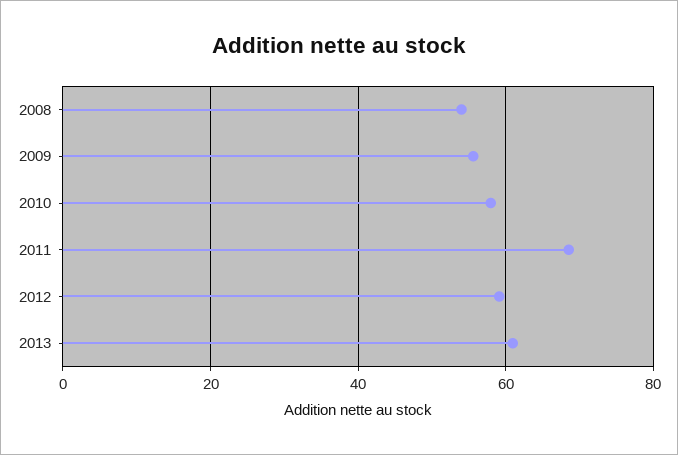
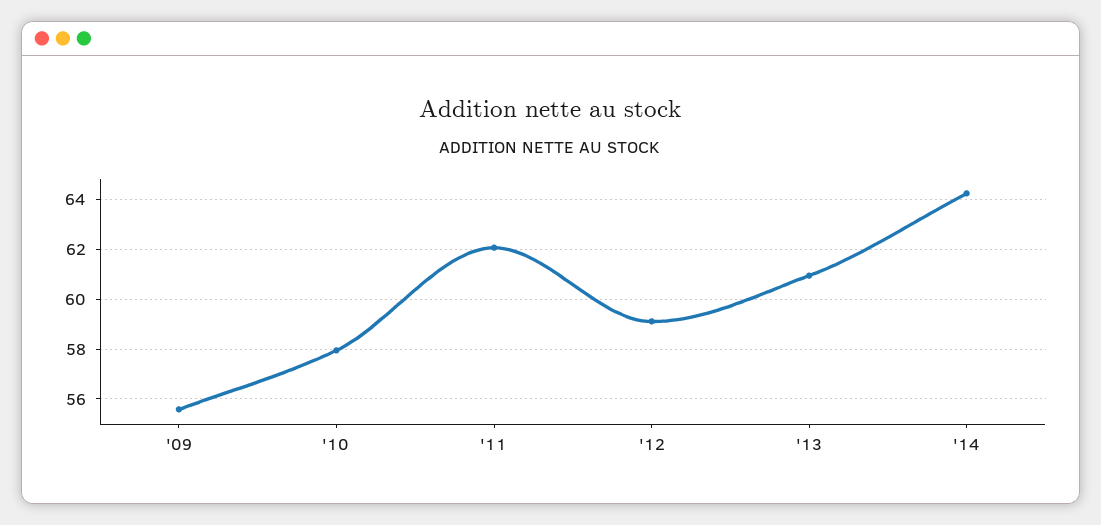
2008: 54 -> none
2011: 68 -> 62
'14: none -> 64.25

